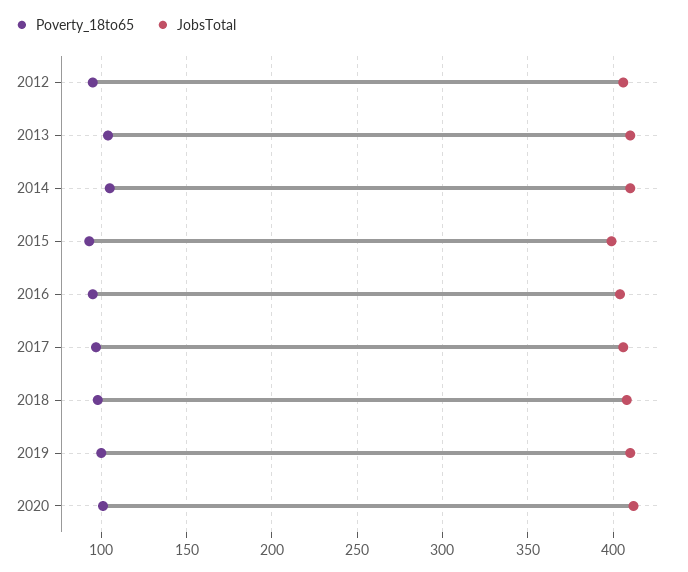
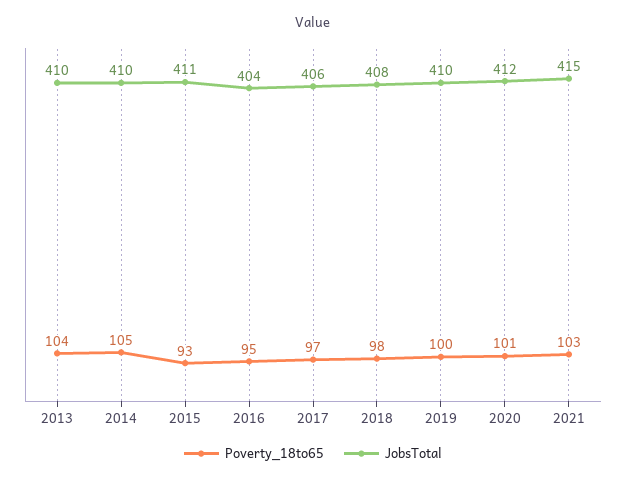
Poverty_18to65, 2012: 95 -> none
JobsTotal, 2012: 405 -> none
JobsTotal, 2015: 400 -> 411
Poverty_18to65, 2021: none -> 103
JobsTotal, 2021: none -> 415

